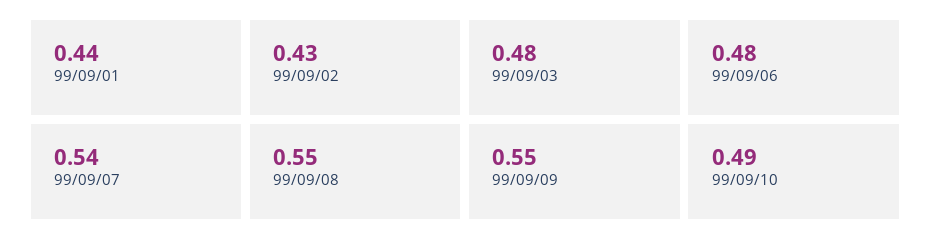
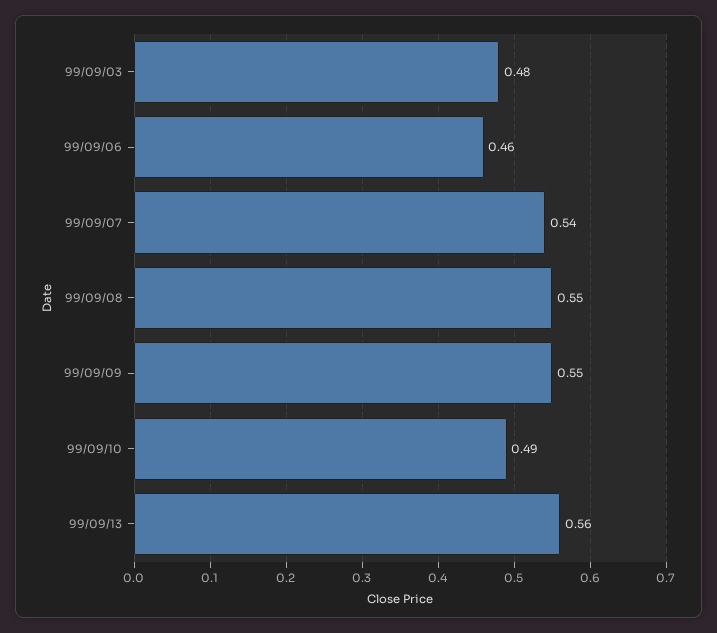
99/09/01: 0.44 -> none
99/09/02: 0.43 -> none
99/09/06: 0.48 -> 0.46
99/09/13: none -> 0.56

